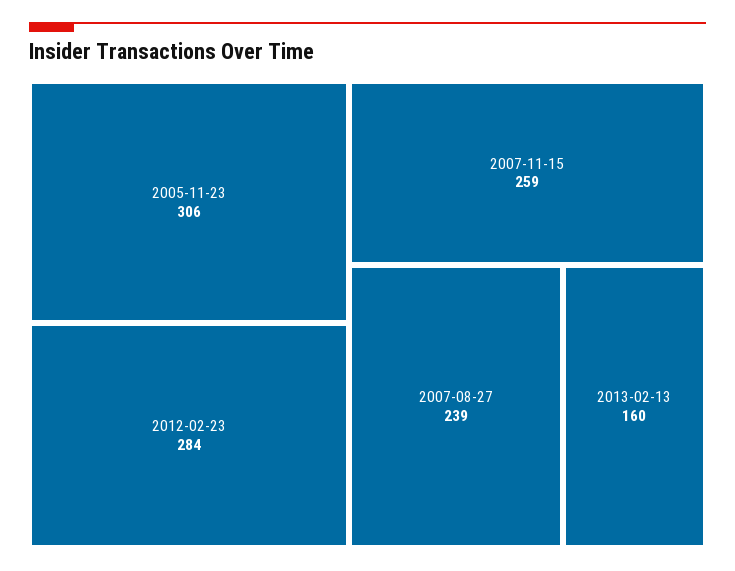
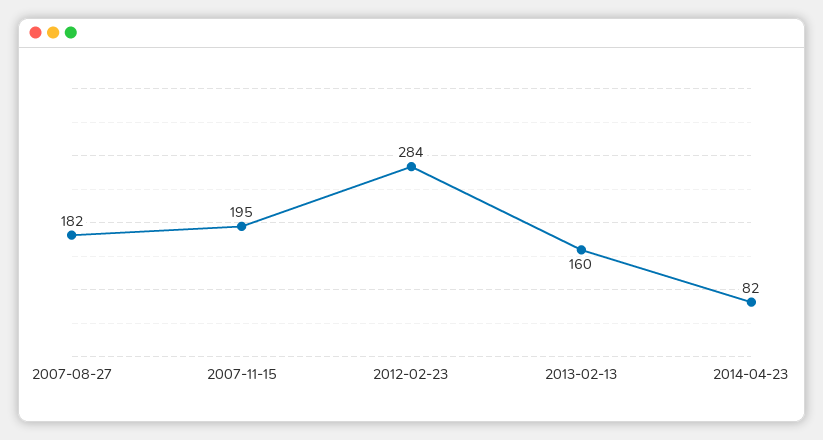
2005-11-23: 306 -> none
2007-11-15: 259 -> 195
2007-08-27: 239 -> 182
2014-04-23: none -> 82

